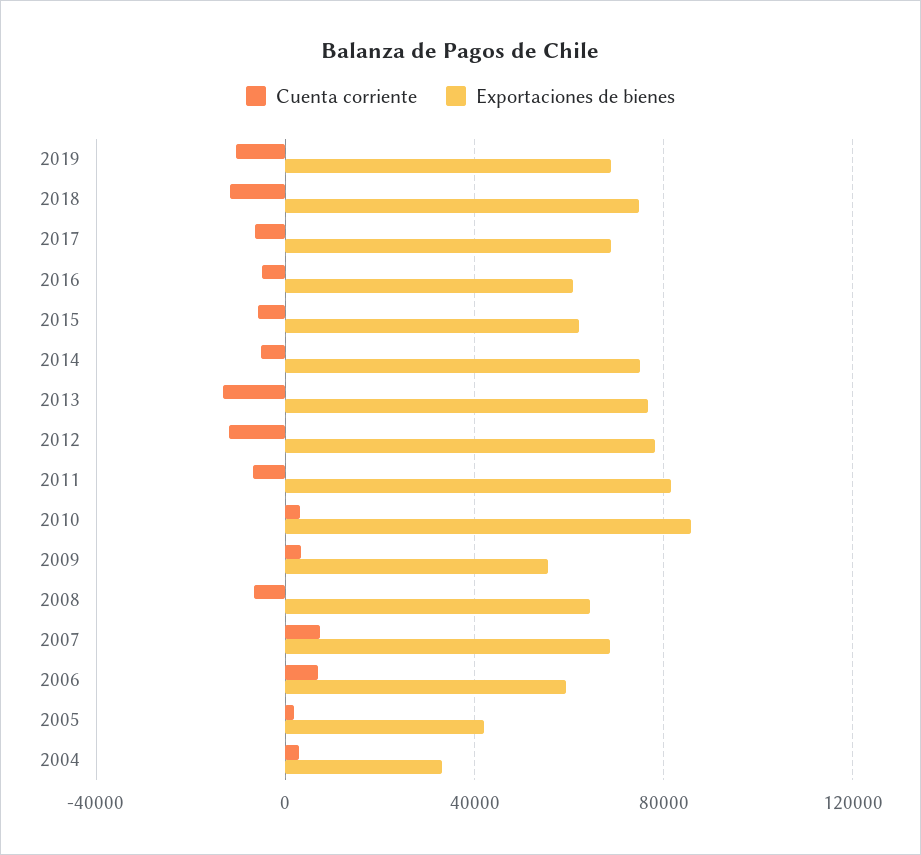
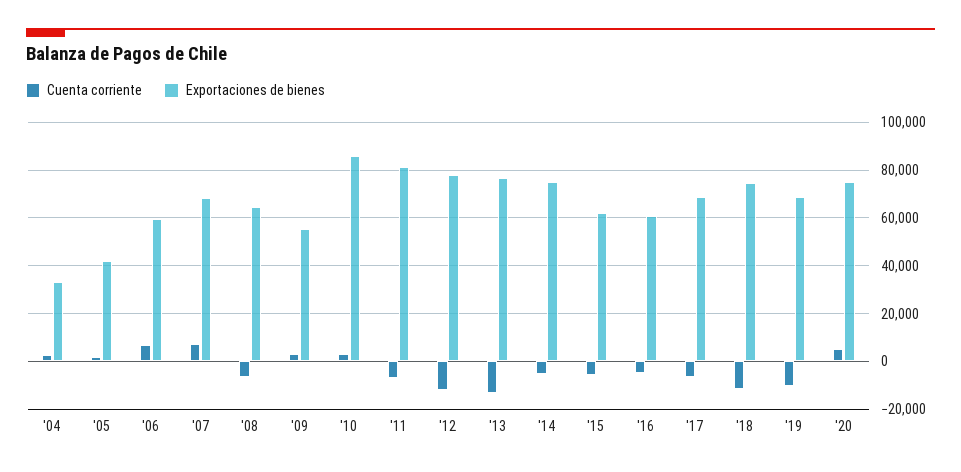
Cuenta corriente, '20: none -> 5000
Exportaciones de bienes, '20: none -> 75000

